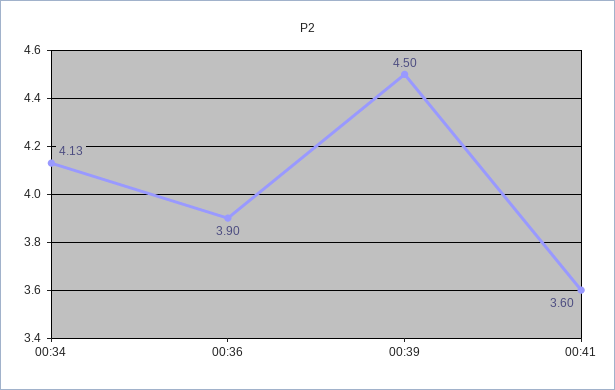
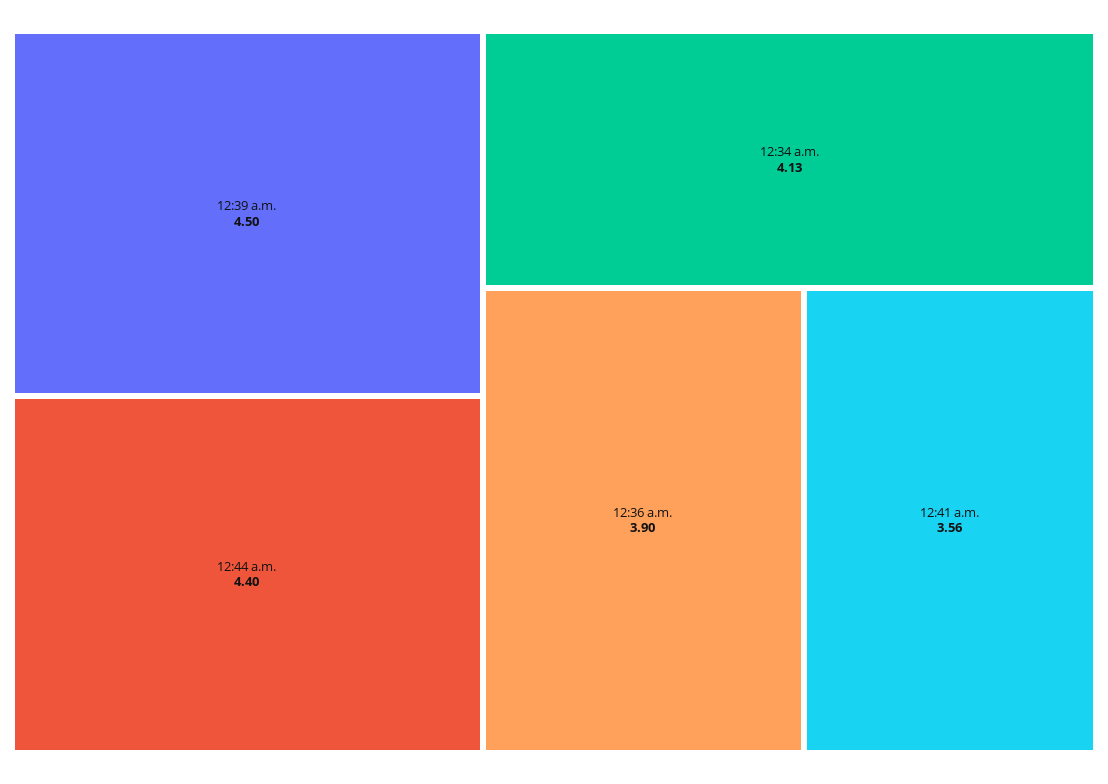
00:41: 3.6 -> 3.56
12:44 a.m.: none -> 4.4

